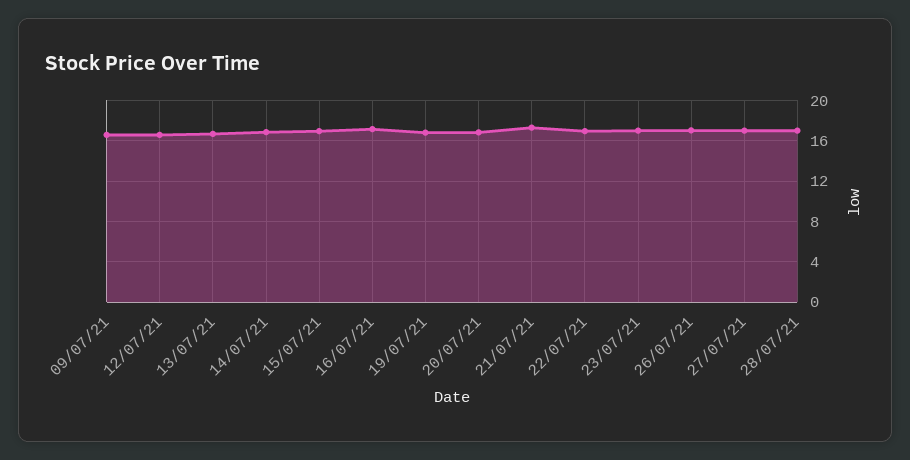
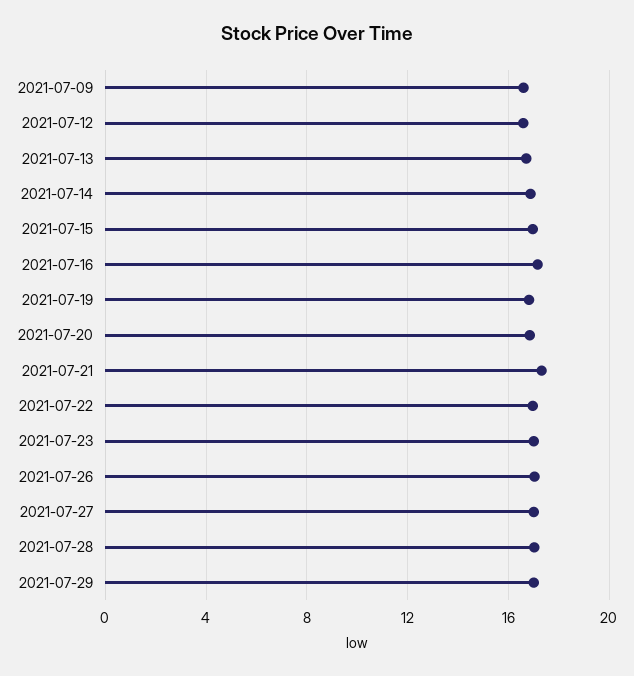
2021-07-29: none -> 17

